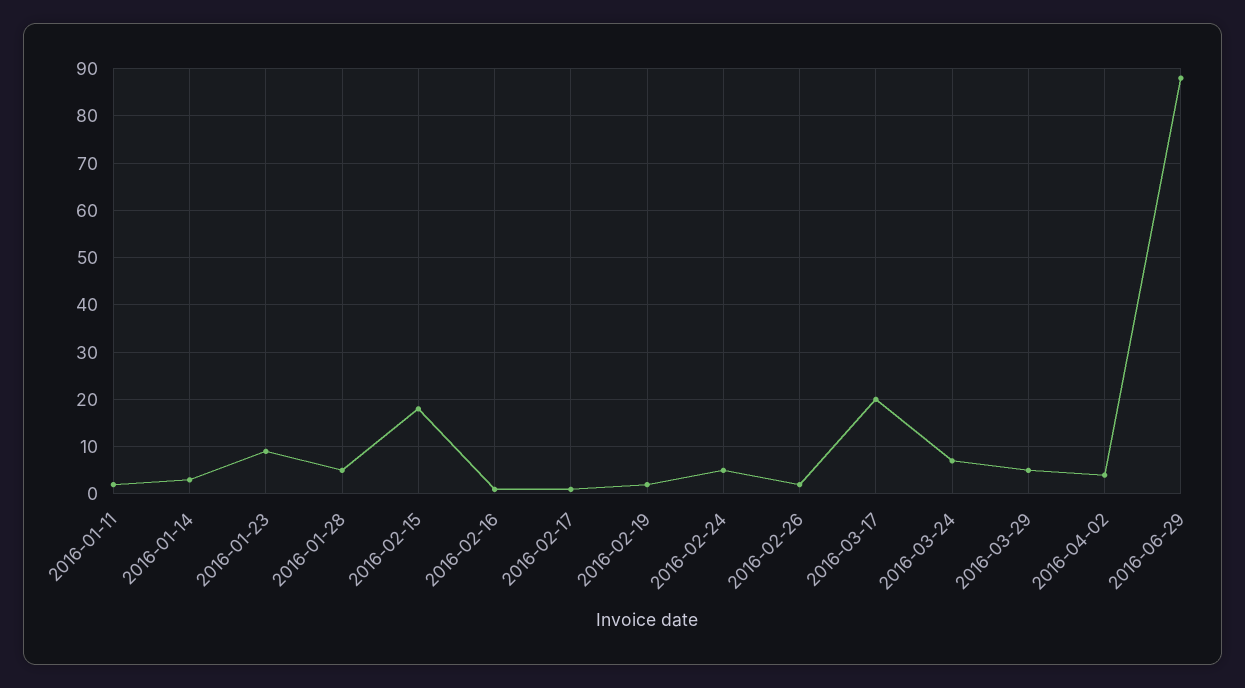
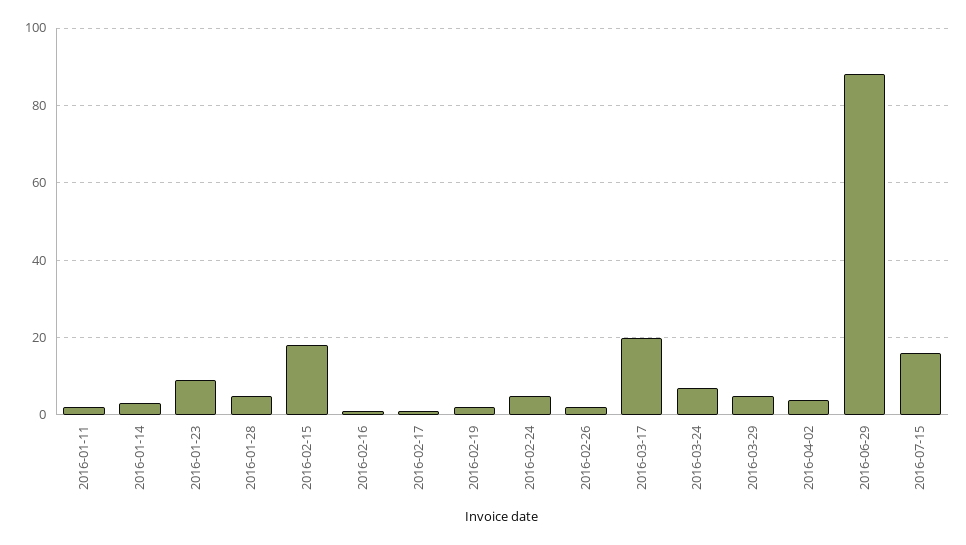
2016-07-15: none -> 15

